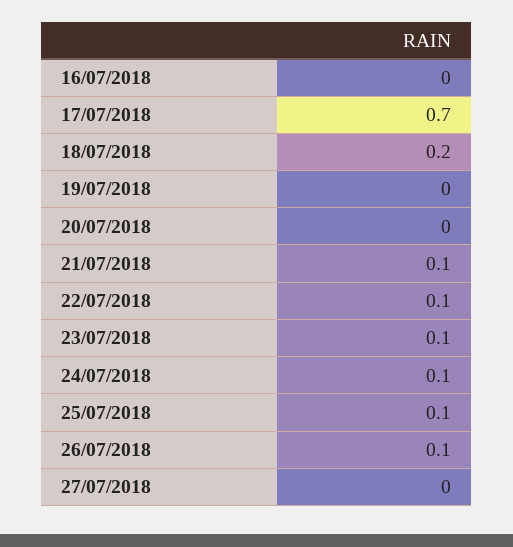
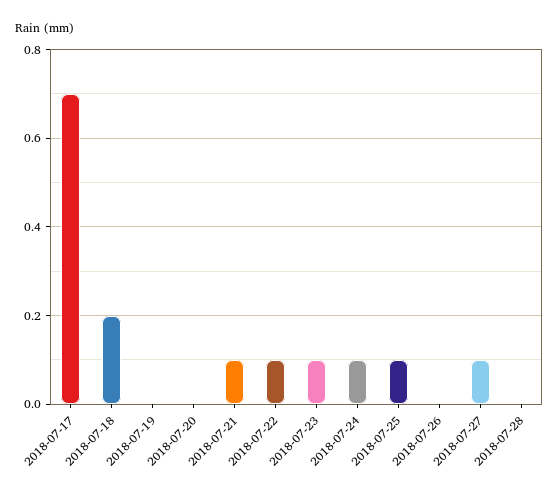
16/07/2018: 0 -> none
26/07/2018: 0.1 -> 0
27/07/2018: 0 -> 0.1
2018-07-28: none -> 0

